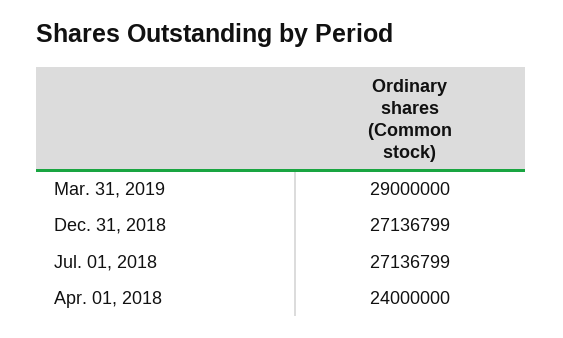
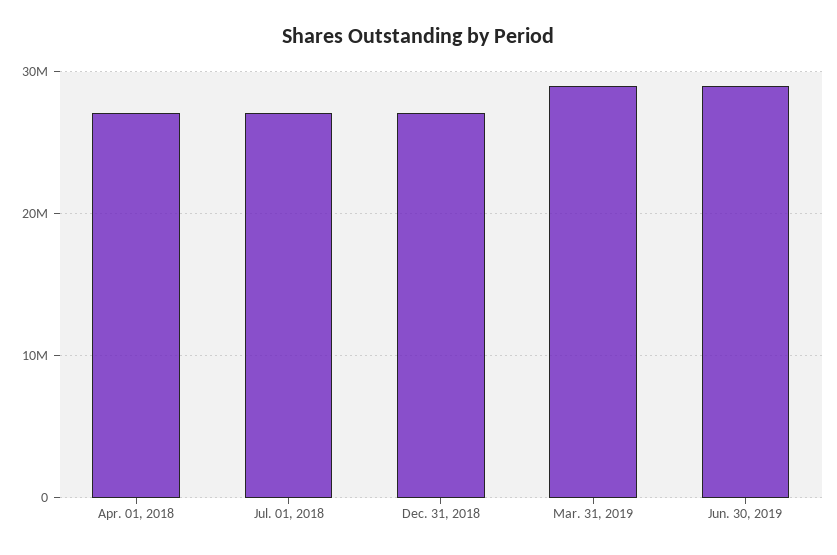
Apr. 01, 2018: 24000000 -> 27000000
Jun. 30, 2019: none -> 29000000

